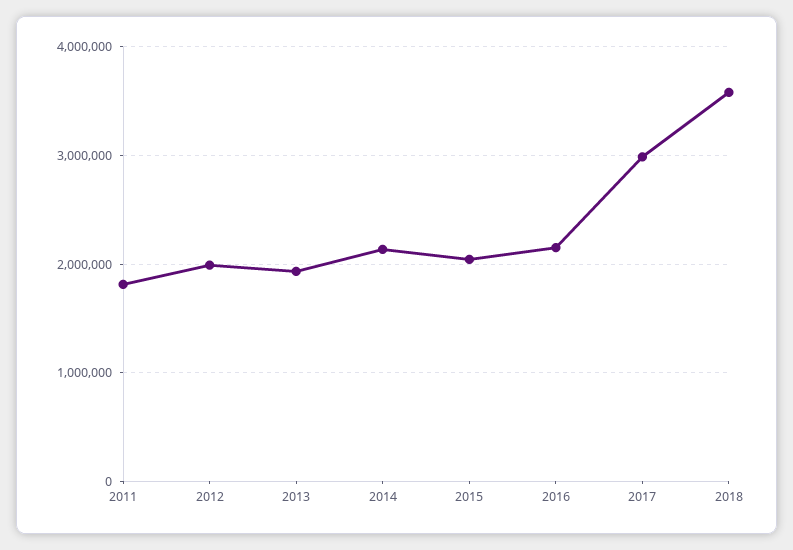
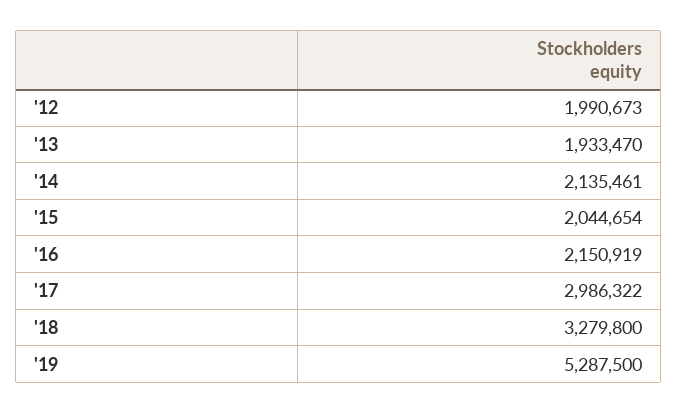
2011: 1800000 -> none
2018: 3600000 -> 3279800
'19: none -> 5287500

